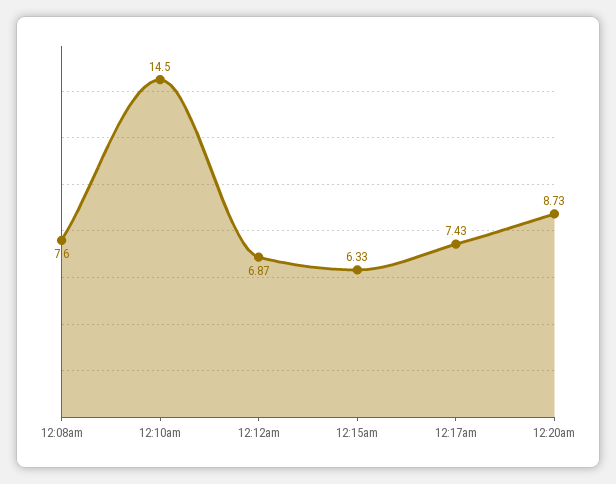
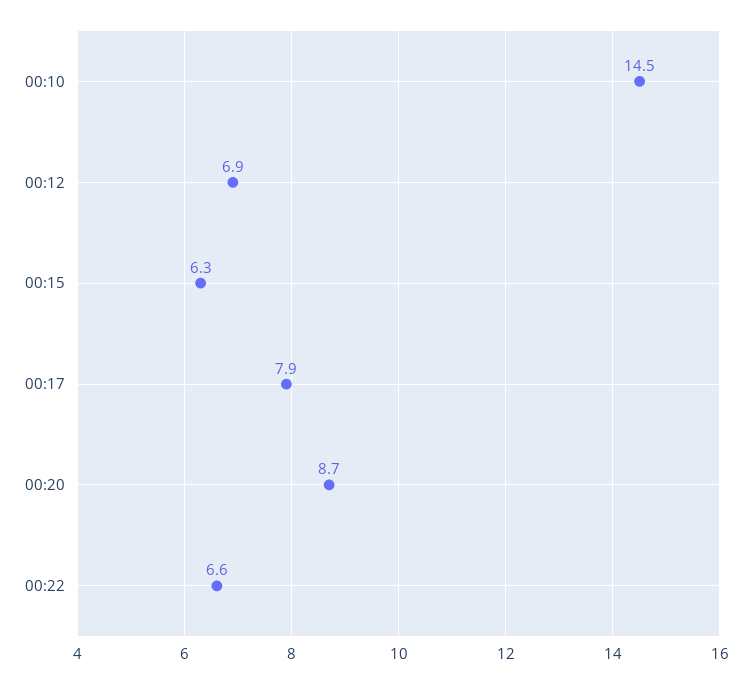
12:08am: 7.6 -> none
12:17am: 7.43 -> 7.9
00:22: none -> 6.6

